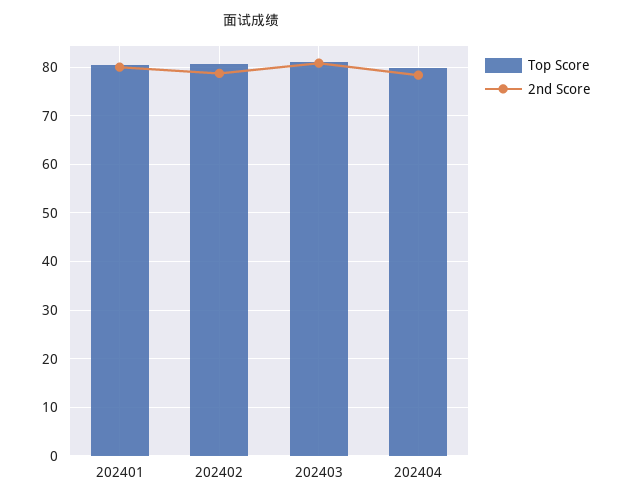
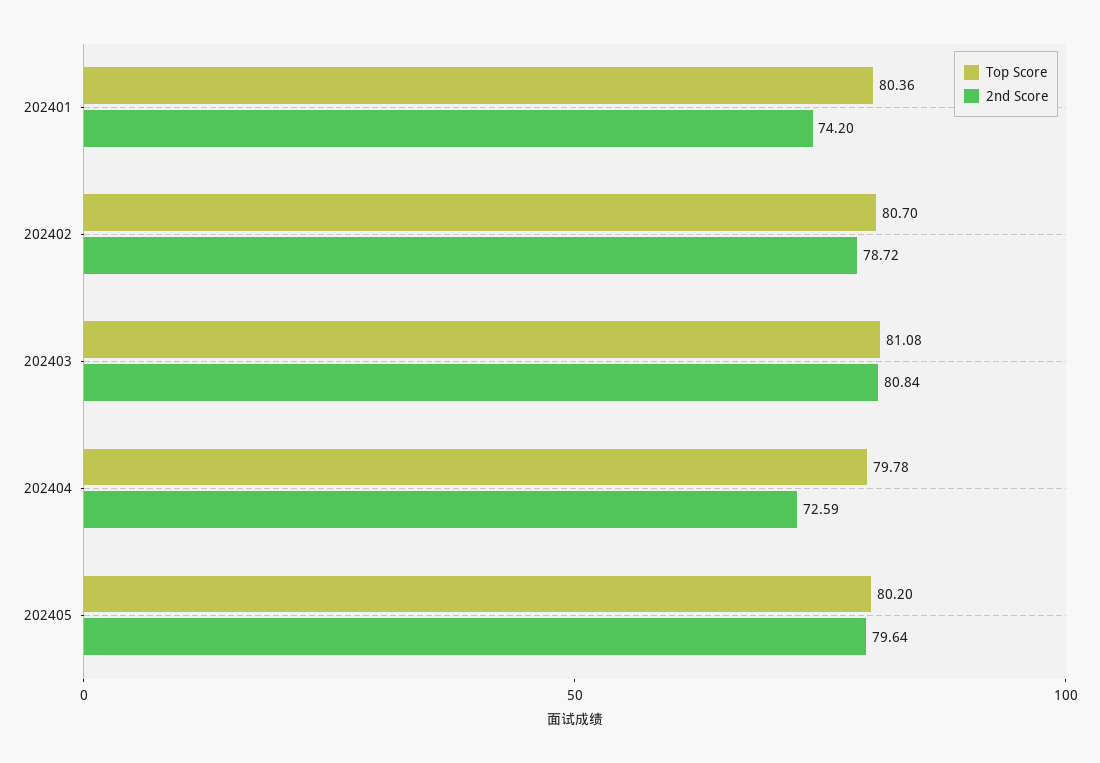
2nd Score, 202401: 80 -> 74.2
2nd Score, 202404: 78 -> 72.59
Top Score, 202405: none -> 80.2
2nd Score, 202405: none -> 79.64

